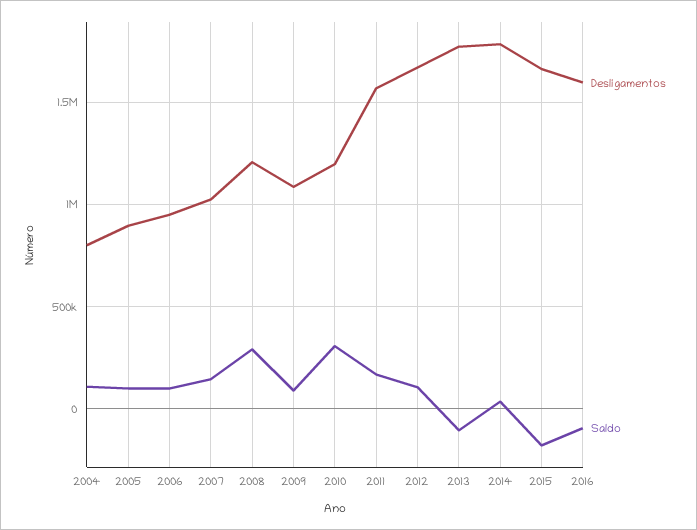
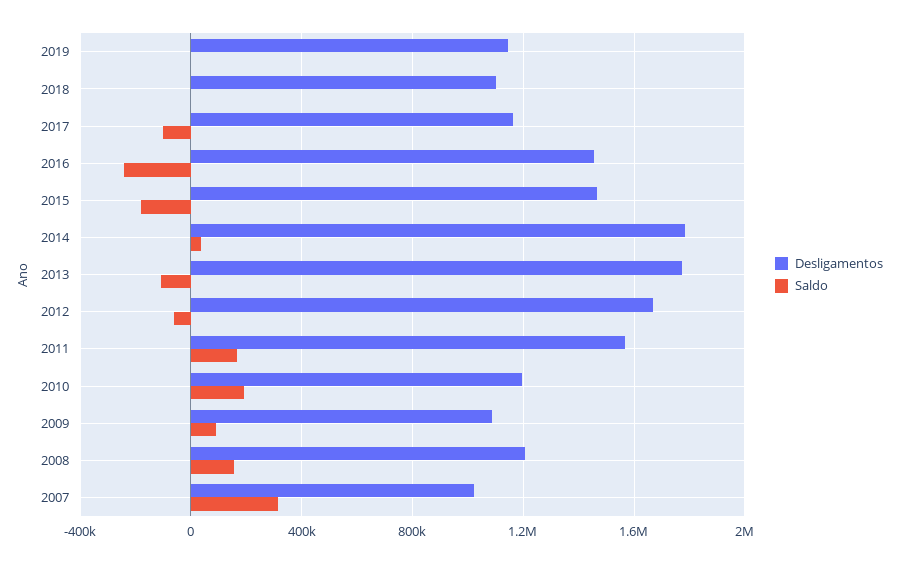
Desligamentos, 2004: 800000 -> none
Saldo, 2004: 100000 -> none
Desligamentos, 2005: 900000 -> none
Saldo, 2005: 100000 -> none
Desligamentos, 2006: 950000 -> none
Saldo, 2006: 100000 -> none
Saldo, 2007: 150000 -> 300000
Saldo, 2008: 300000 -> 150000
Saldo, 2010: 300000 -> 200000
Saldo, 2012: 100000 -> -50000
Desligamentos, 2015: 1650000 -> 1450000
Desligamentos, 2016: 1600000 -> 1450000
Saldo, 2016: -100000 -> -250000
Desligamentos, 2019: none -> 1150000
Saldo, 2019: none -> 0
Desligamentos, 2018: none -> 1100000
Saldo, 2018: none -> 0
Desligamentos, 2017: none -> 1150000
Saldo, 2017: none -> -100000

